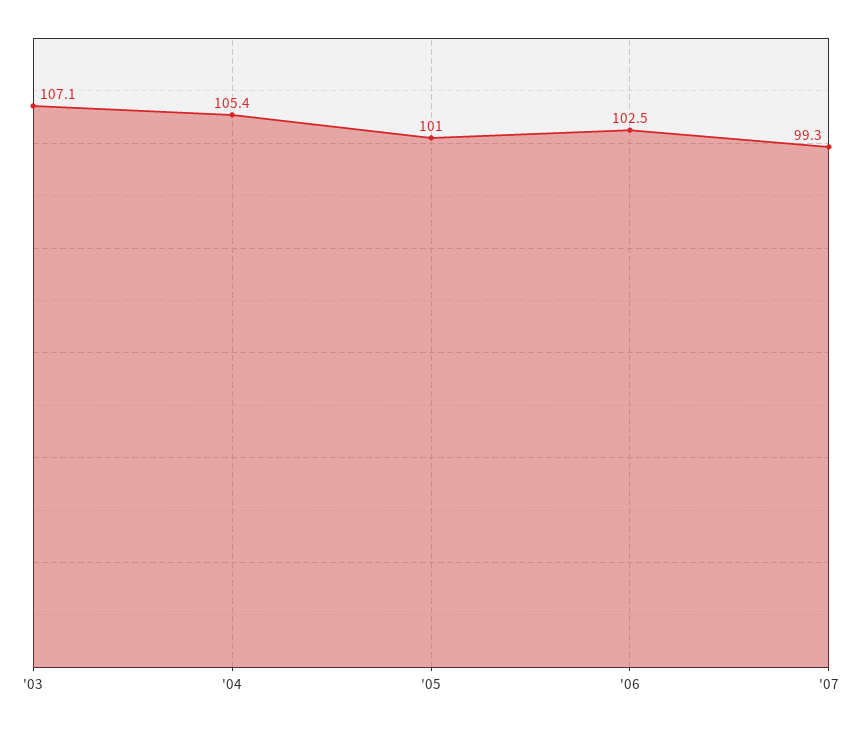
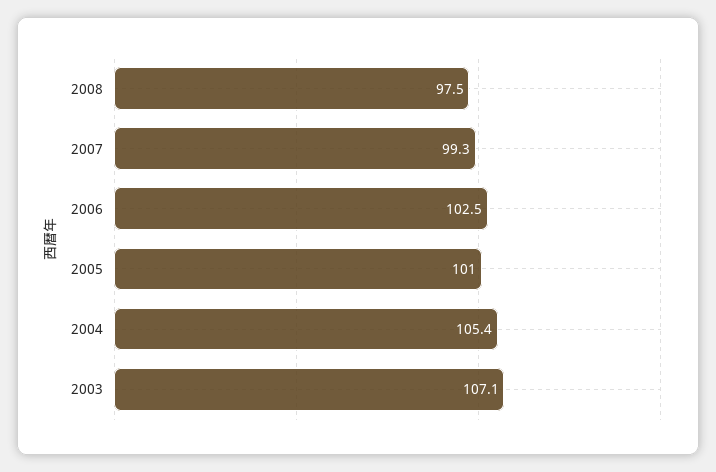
2008: none -> 97.5

